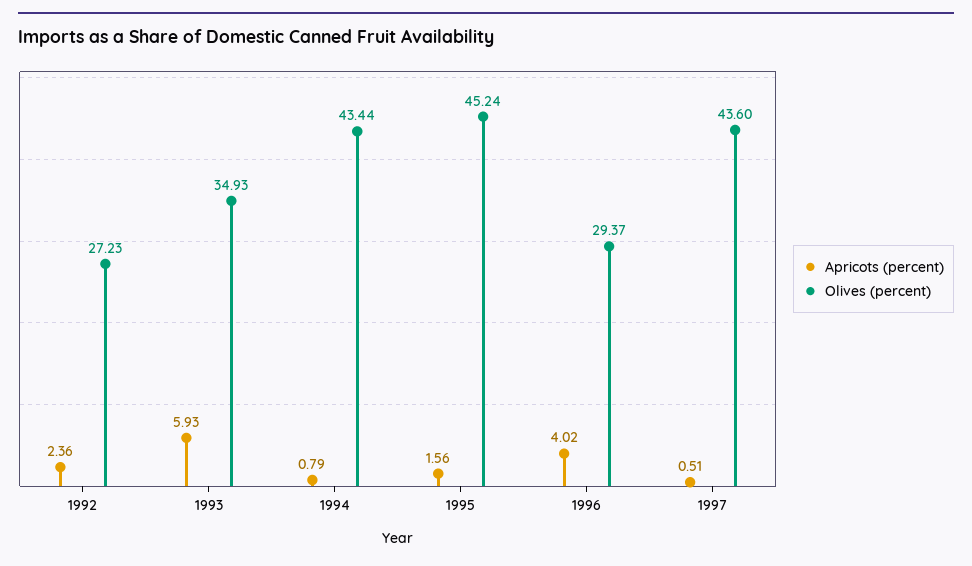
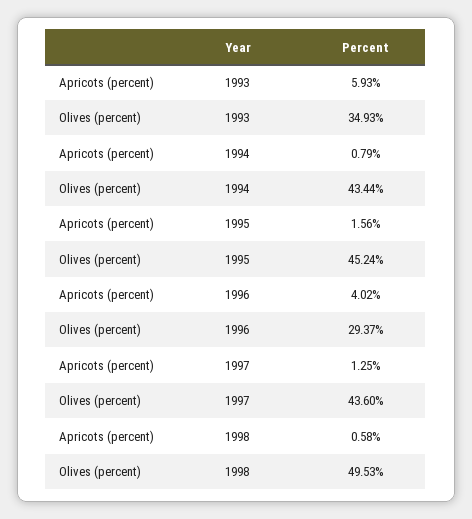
Apricots (percent), 1992: 2.36 -> none
Olives (percent), 1992: 27.23 -> none
Apricots (percent), 1997: 0.51 -> 1.25
Apricots (percent), 1998: none -> 0.58
Olives (percent), 1998: none -> 49.53

